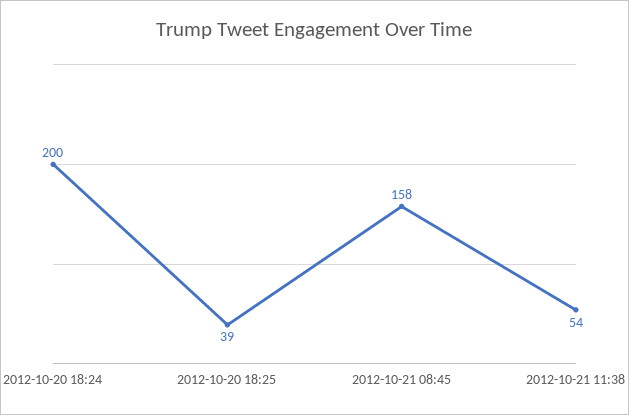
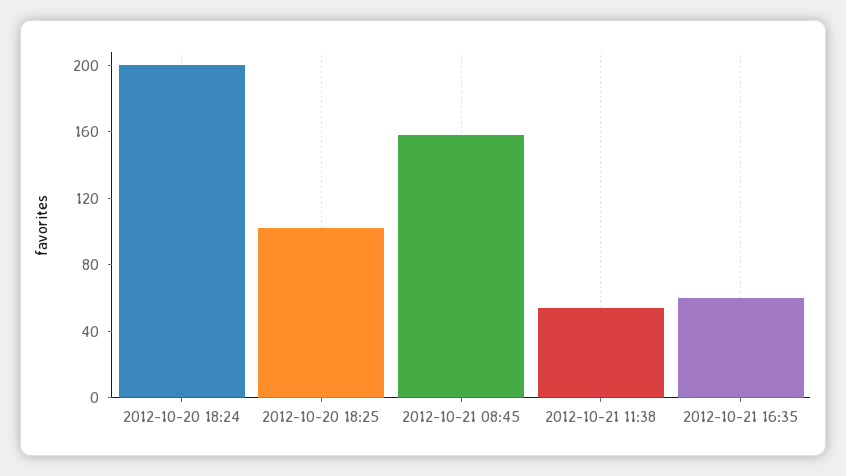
2012-10-20 18:25: 39 -> 100
2012-10-21 16:35: none -> 60

